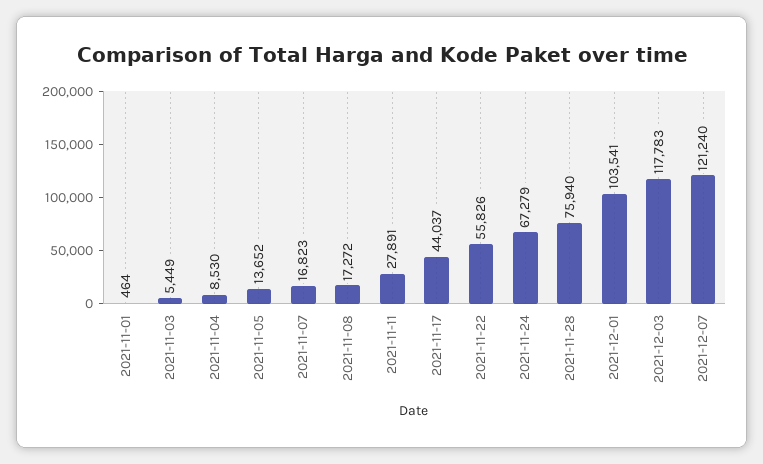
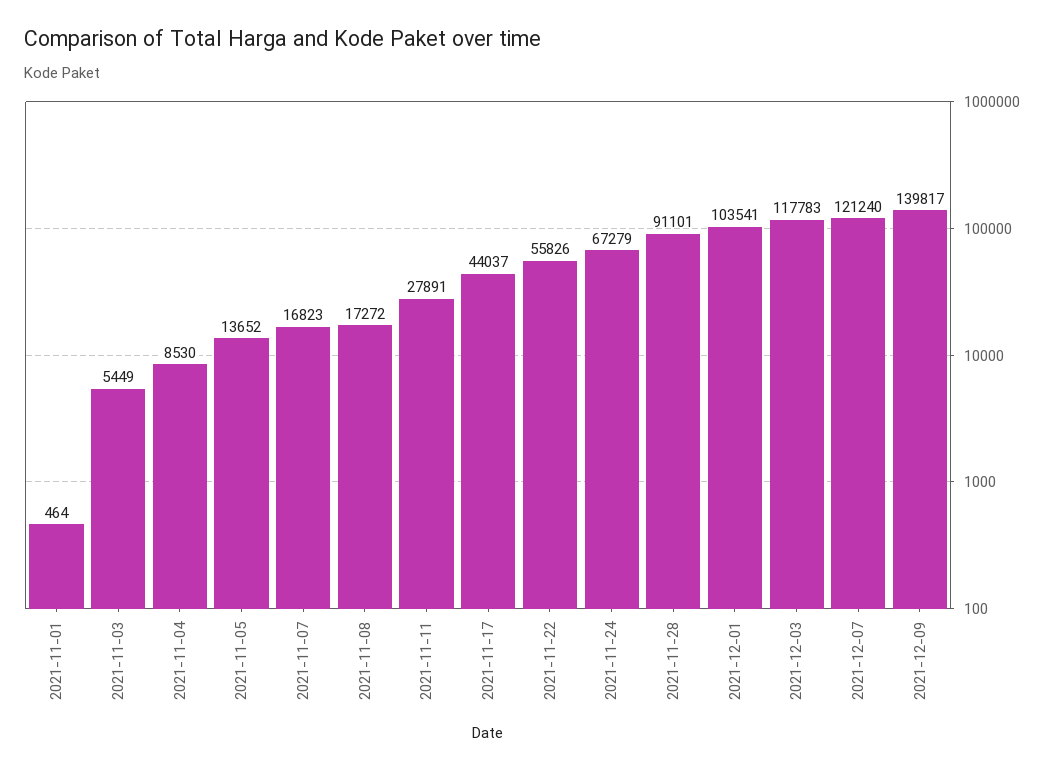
2021-11-28: 75940 -> 91101
2021-12-09: none -> 139817

